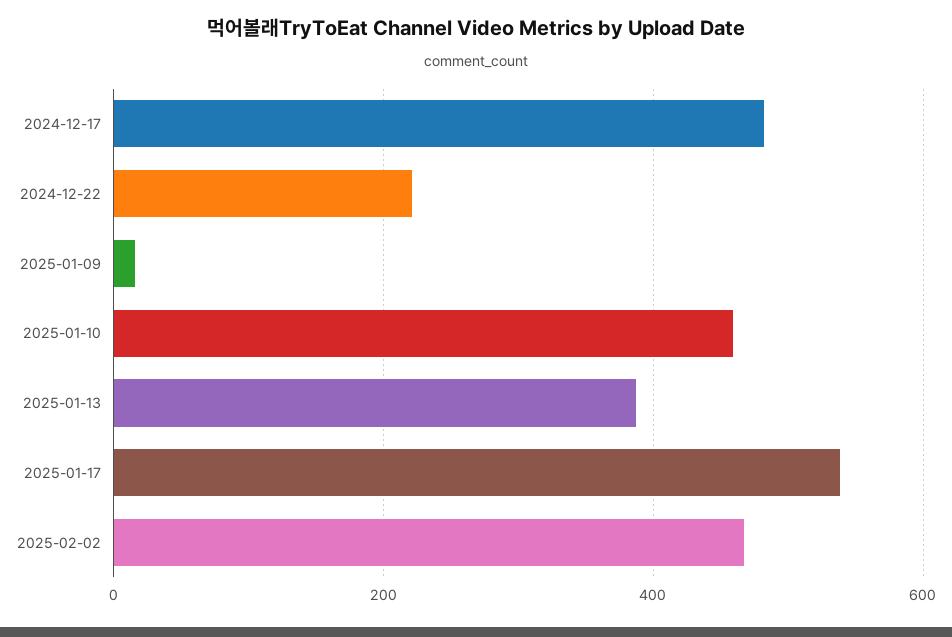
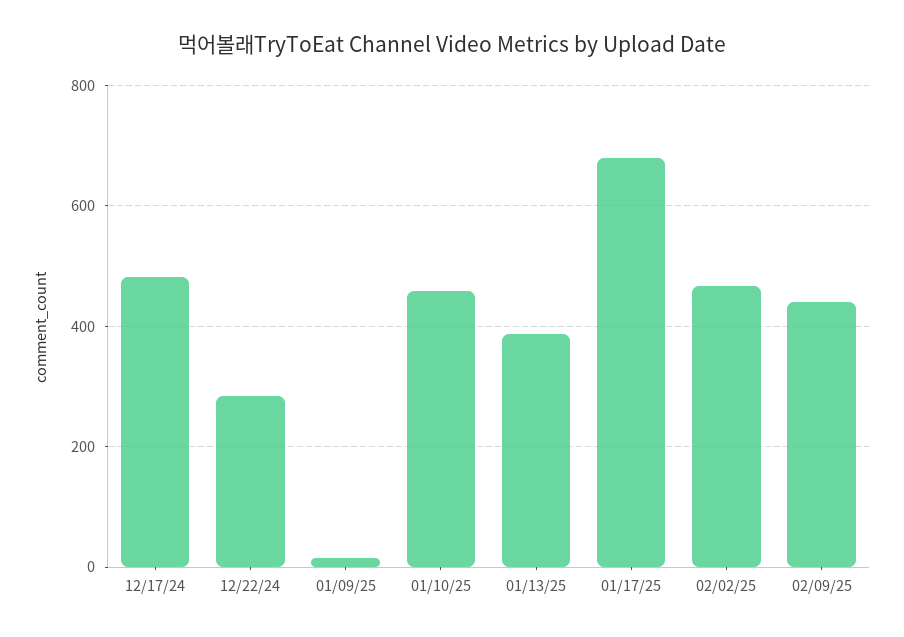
2024-12-22: 220 -> 280
2025-01-17: 540 -> 680
02/09/25: none -> 440

